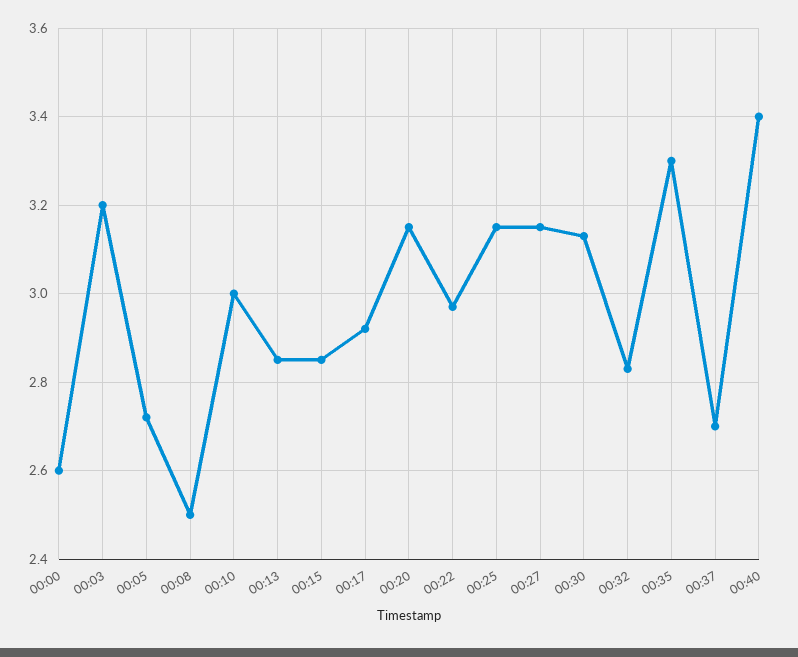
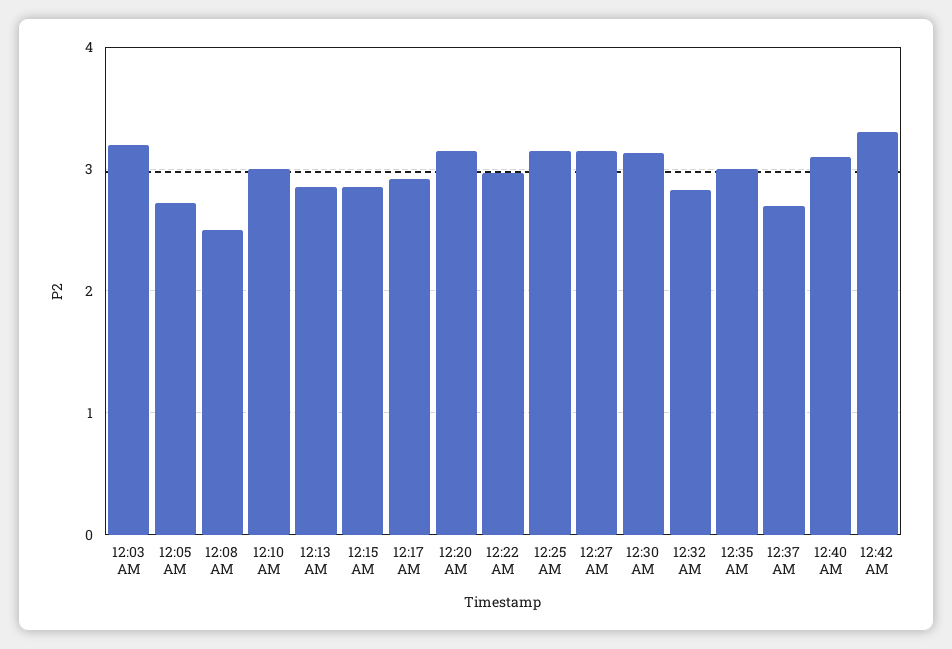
00:00: 2.6 -> none
00:35: 3.3 -> 3
00:40: 3.4 -> 3.1
12:42 AM: none -> 3.3

